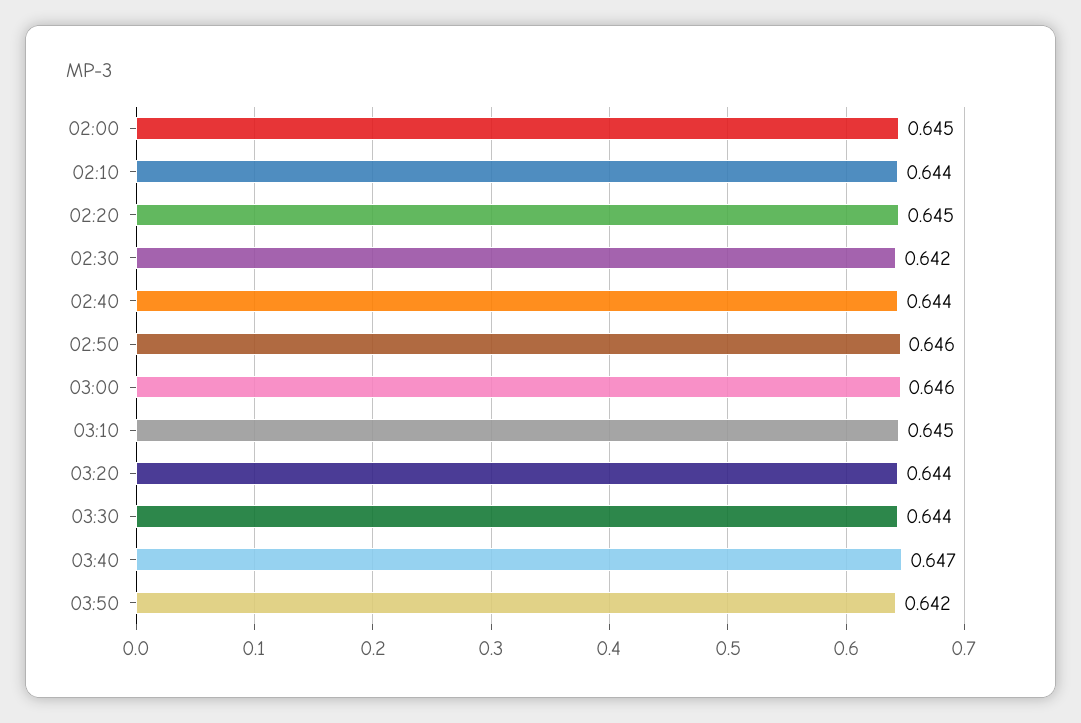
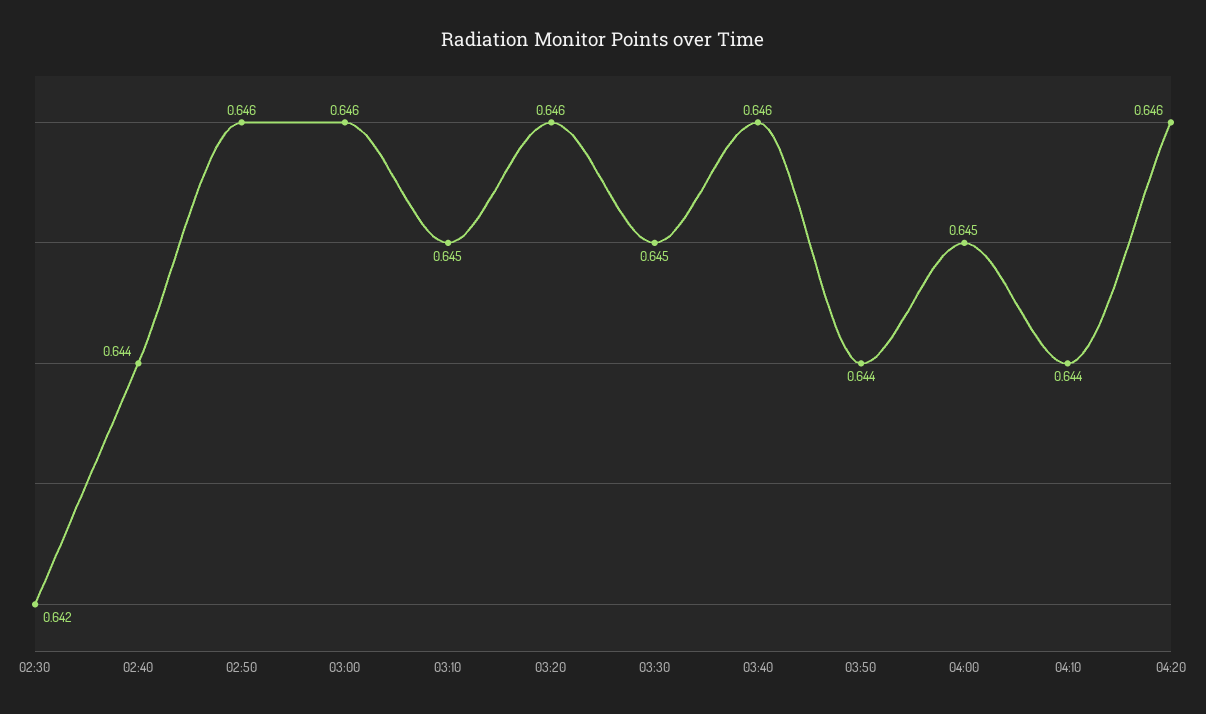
02:00: 0.645 -> none
02:10: 0.644 -> none
02:20: 0.645 -> none
03:20: 0.644 -> 0.646
03:30: 0.644 -> 0.645
03:40: 0.647 -> 0.646
03:50: 0.642 -> 0.644
04:00: none -> 0.645
04:10: none -> 0.644
04:20: none -> 0.646

